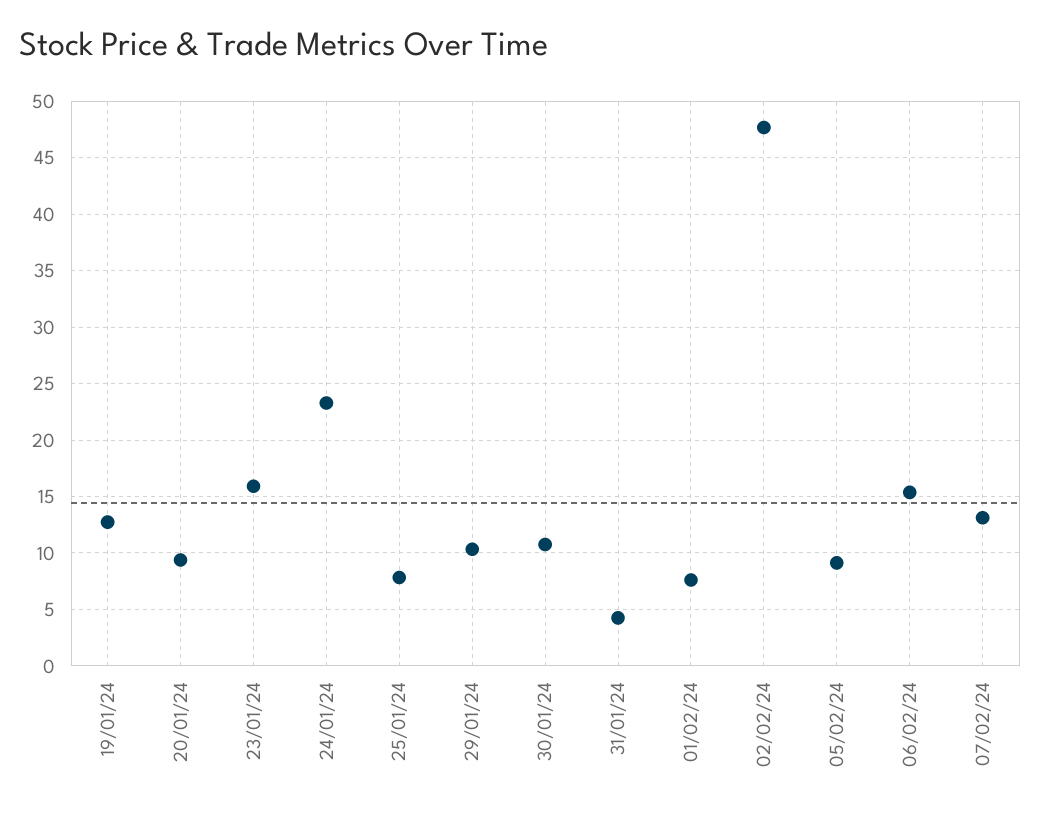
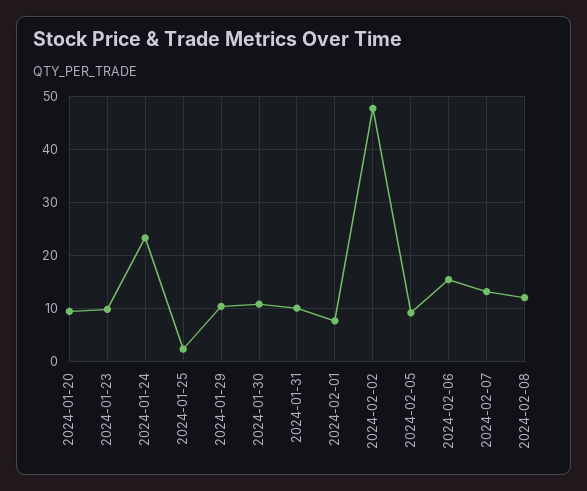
19/01/24: 13 -> none
23/01/24: 16 -> 10
25/01/24: 8 -> 2
31/01/24: 4 -> 10
2024-02-08: none -> 12

